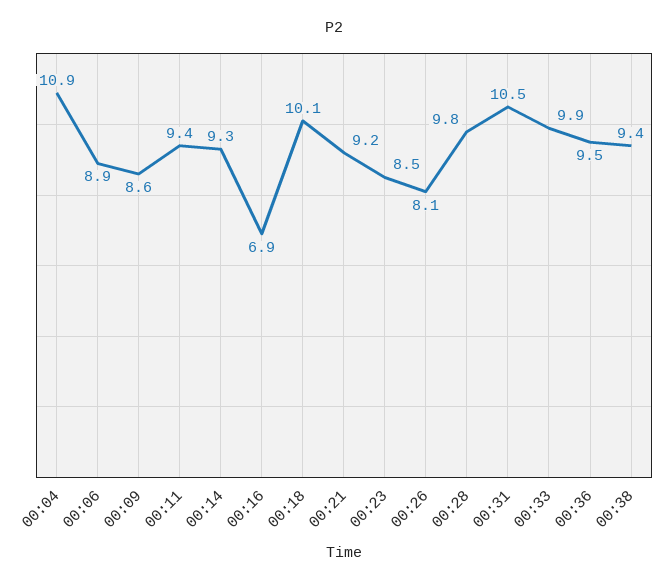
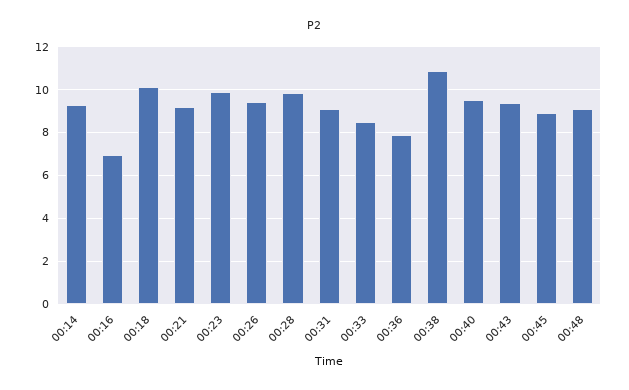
00:04: 10.9 -> none
00:06: 8.9 -> none
00:09: 8.6 -> none
00:11: 9.4 -> none
00:23: 8.5 -> 10
00:26: 8.1 -> 9.5
00:31: 10.5 -> 9
00:33: 9.9 -> 8.5
00:36: 9.5 -> 8
00:38: 9.4 -> 11
00:40: none -> 9.5
00:43: none -> 9.5
00:45: none -> 9
00:48: none -> 9

